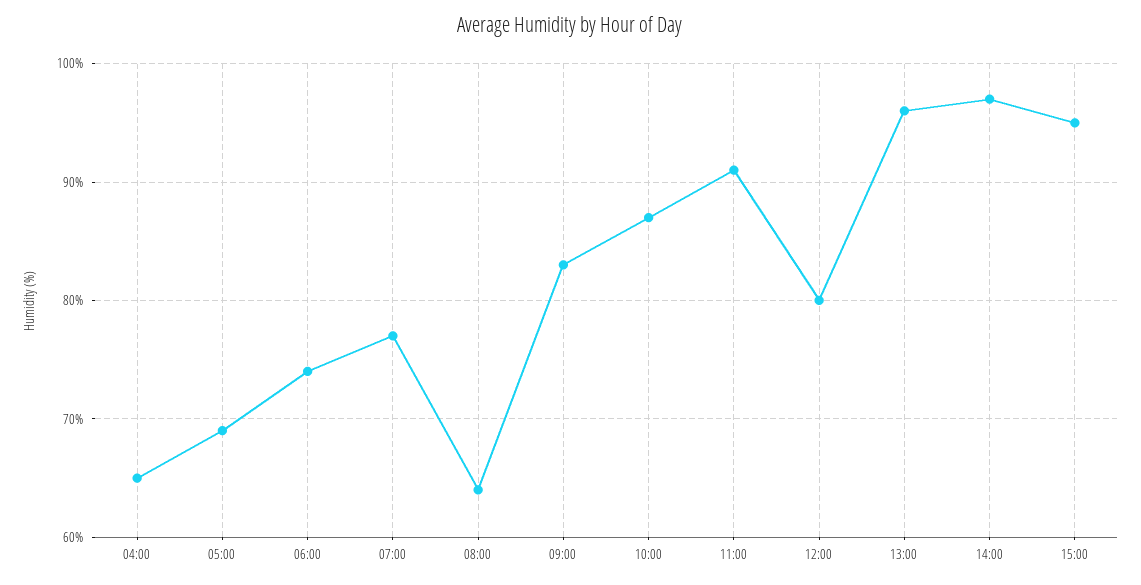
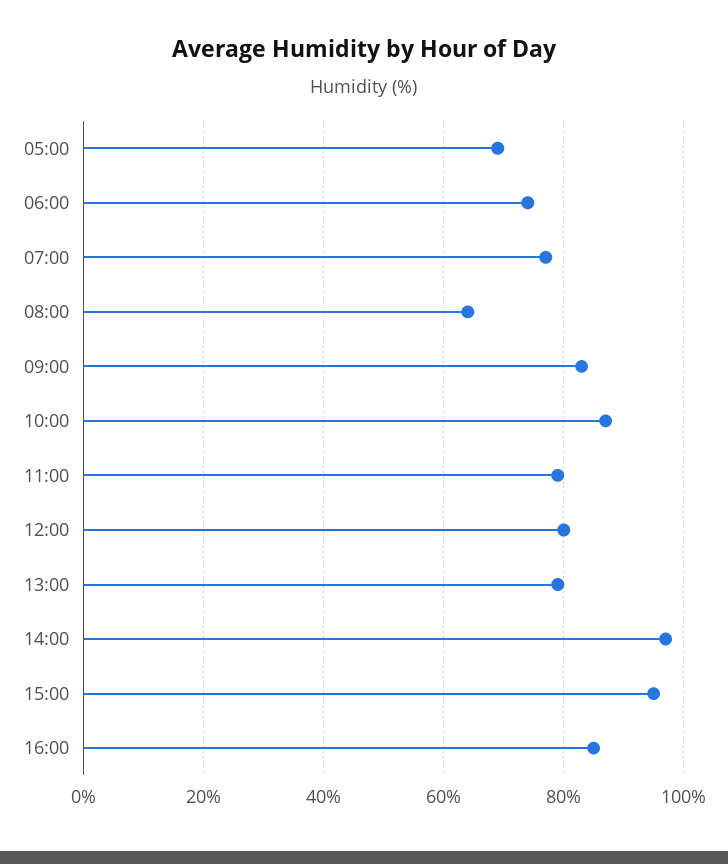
04:00: 65 -> none
11:00: 91 -> 80
13:00: 96 -> 80
16:00: none -> 85

